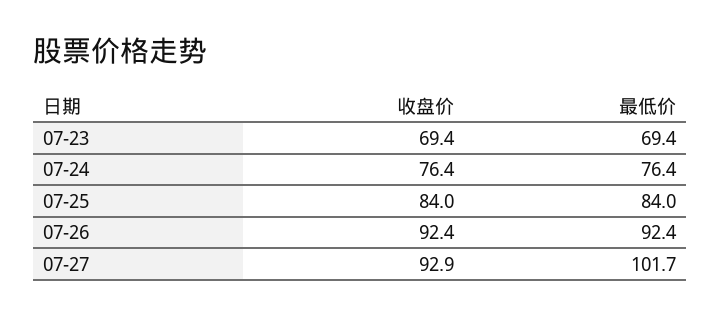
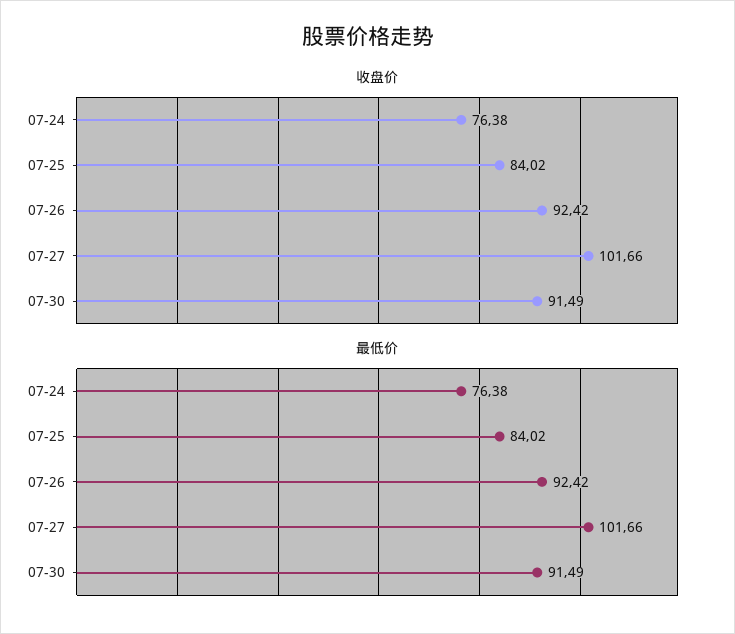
收盘价, 07-23: 69.4 -> none
最低价, 07-23: 69.4 -> none
收盘价, 07-27: 92.9 -> 101.66
收盘价, 07-30: none -> 91.49
最低价, 07-30: none -> 91.49

